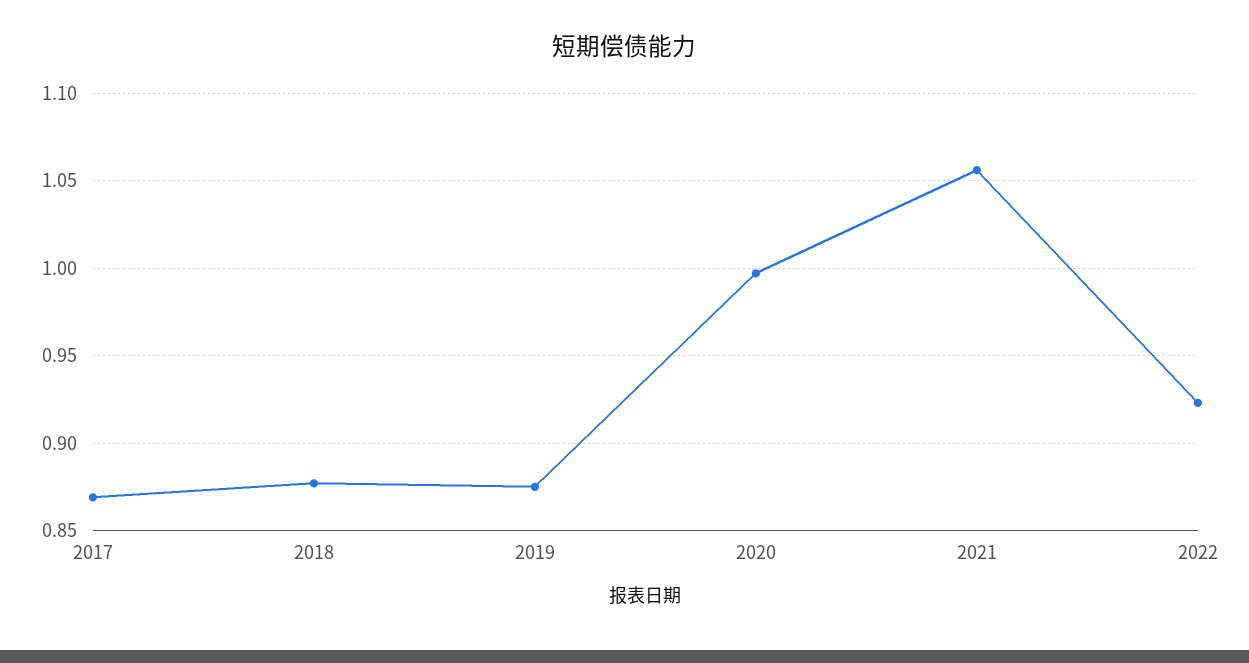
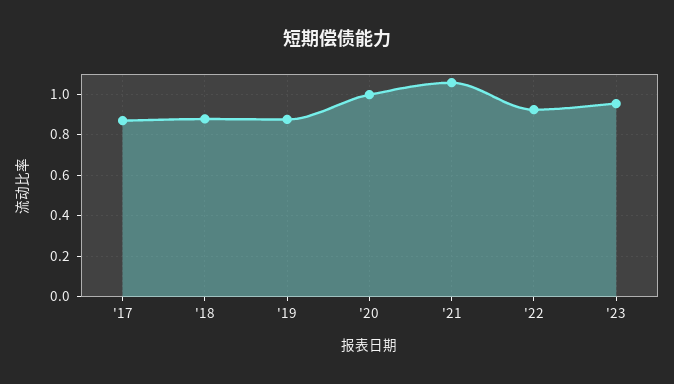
'23: none -> 0.95

